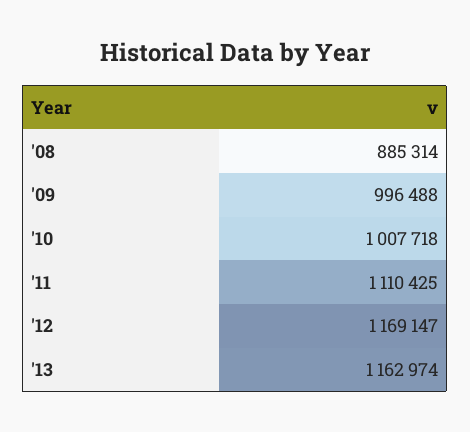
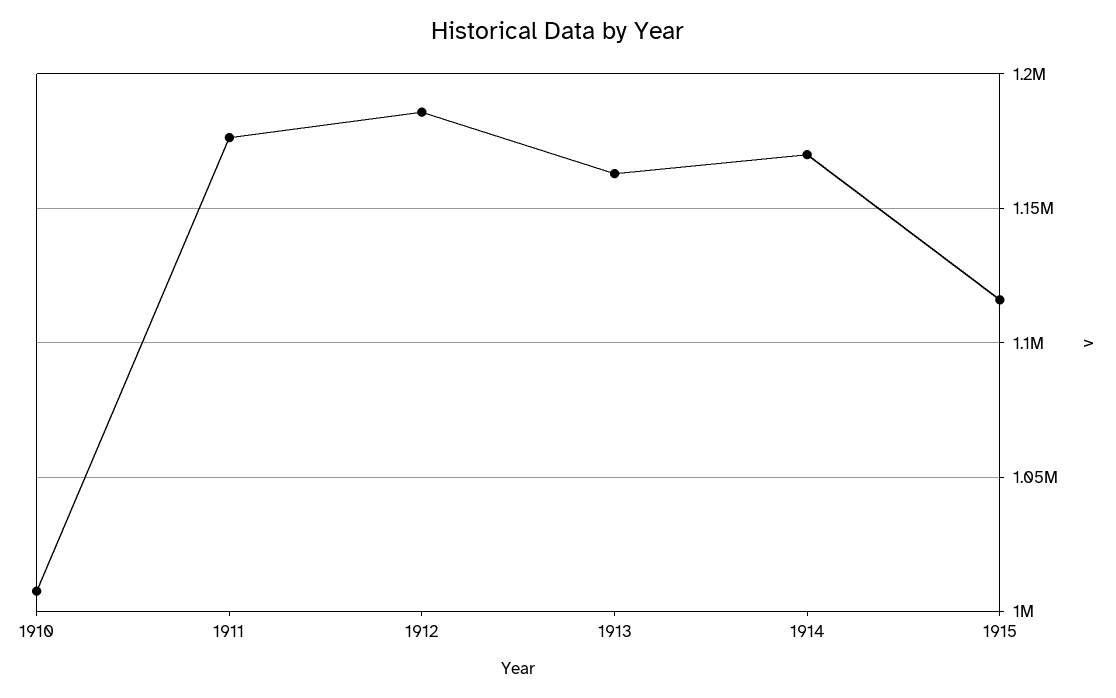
'08: 885314 -> none
'09: 996488 -> none
'11: 1110425 -> 1175000
'12: 1169147 -> 1185000
1914: none -> 1170000
1915: none -> 1115000

